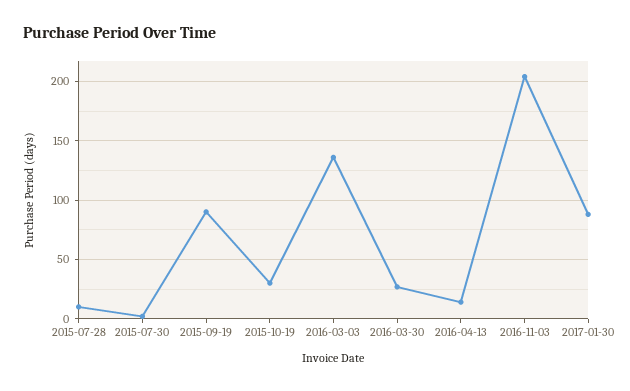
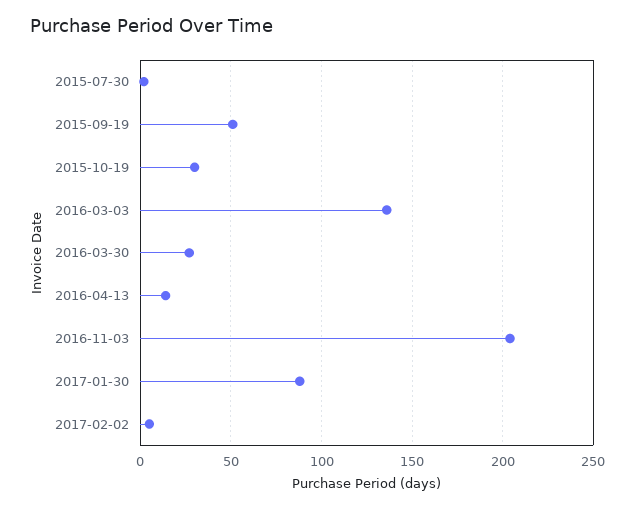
2015-07-28: 10 -> none
2015-09-19: 90 -> 50
2017-02-02: none -> 5

